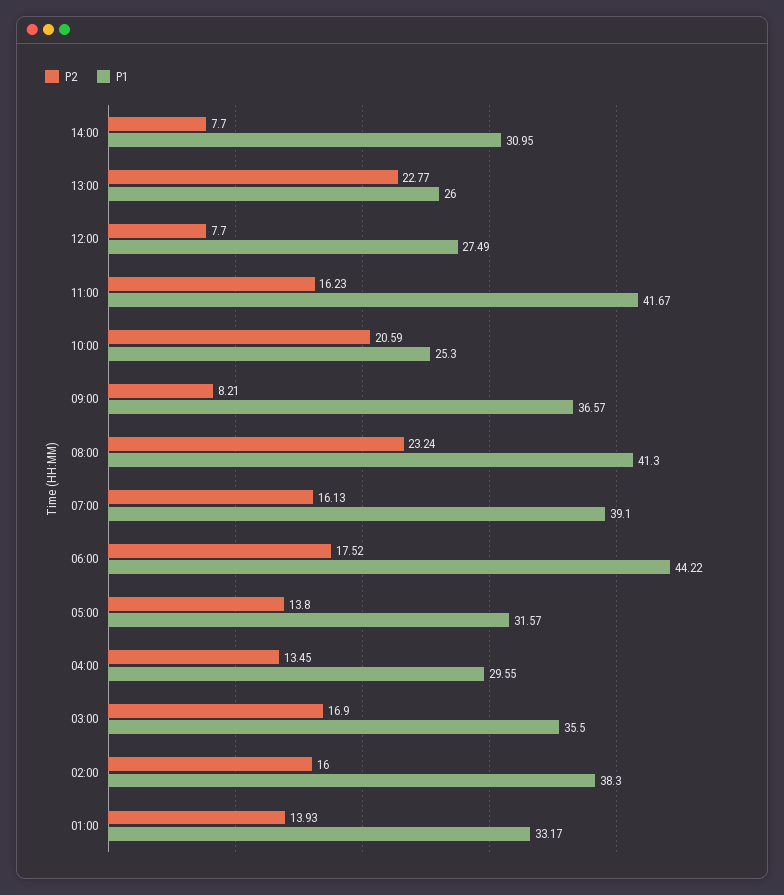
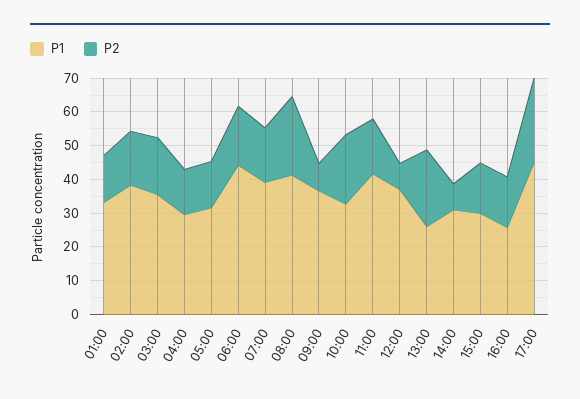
P1, 12:00: 27.49 -> 37.5
P1, 10:00: 25.3 -> 32.5
P1, 15:00: none -> 30
P2, 15:00: none -> 15
P1, 16:00: none -> 25
P2, 16:00: none -> 15
P1, 17:00: none -> 45
P2, 17:00: none -> 25

